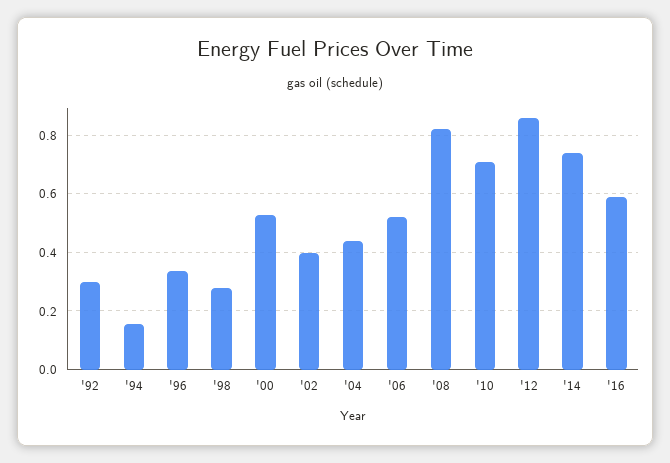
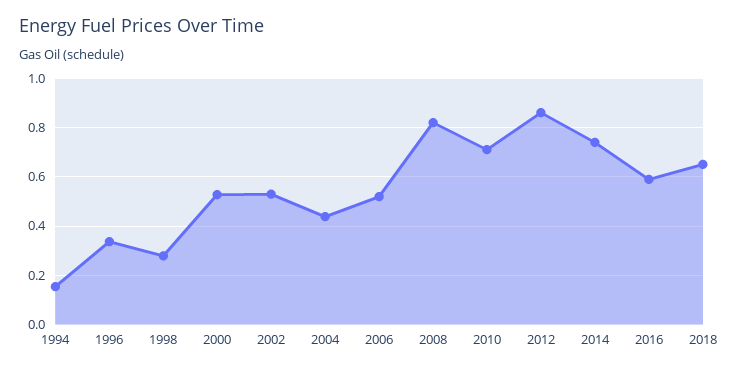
'92: 0.3 -> none
'02: 0.4 -> 0.525
2018: none -> 0.65

